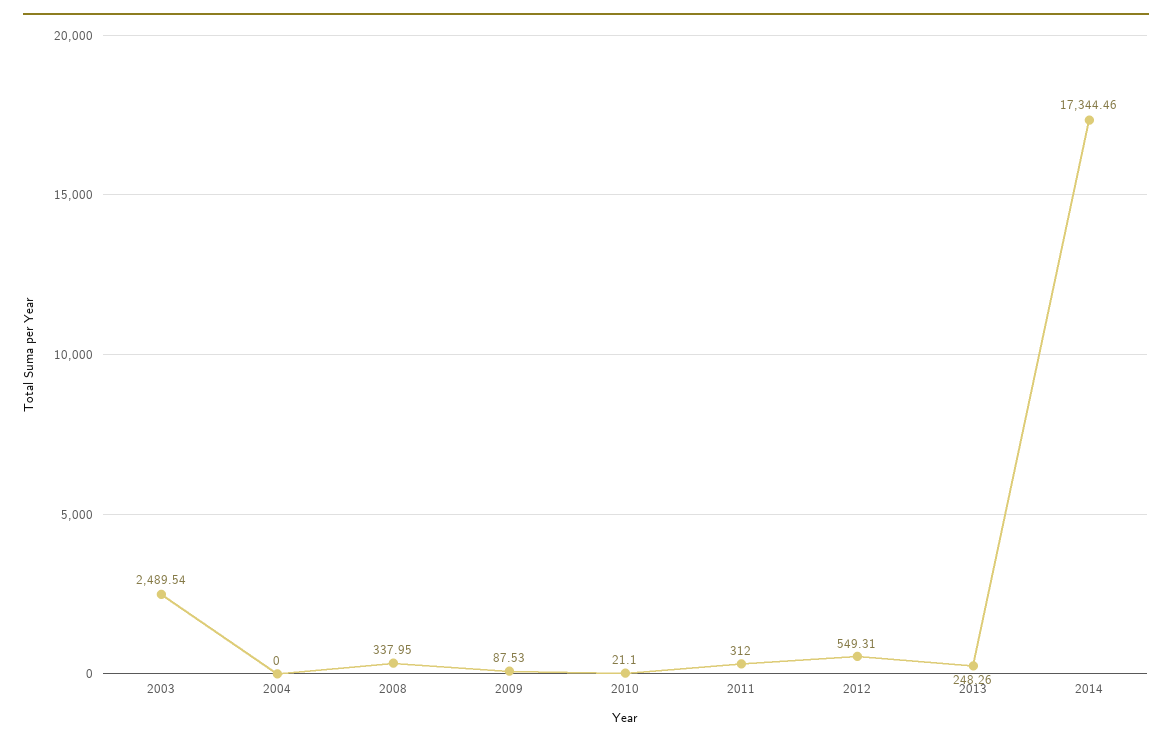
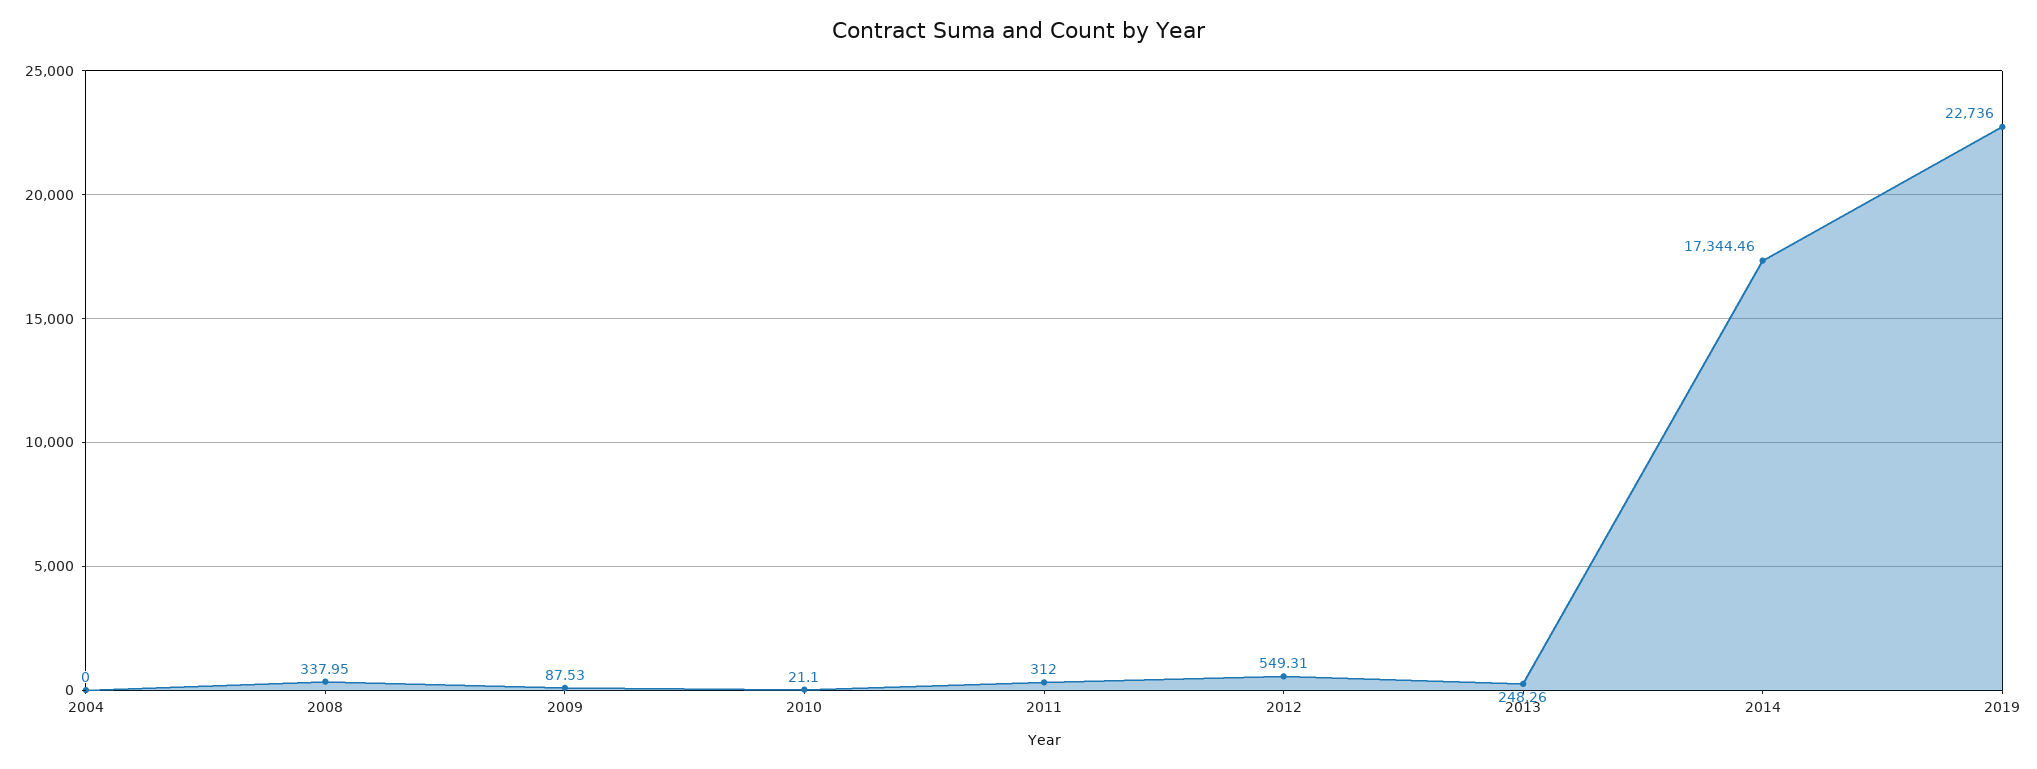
2003: 2489.54 -> none
2019: none -> 22736

